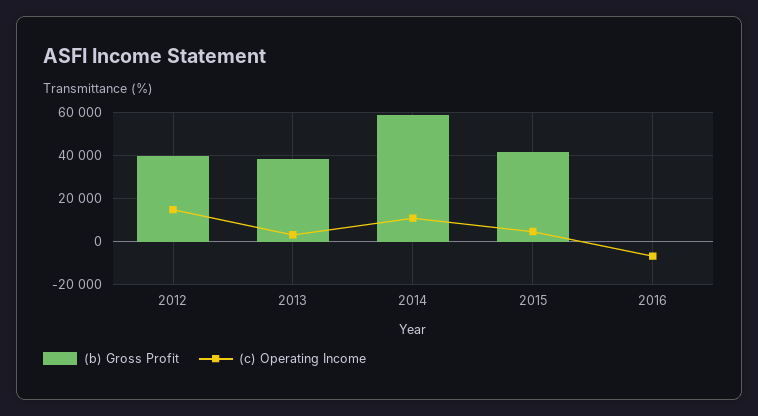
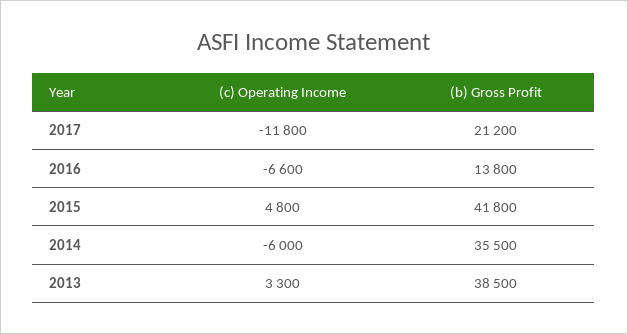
(b) Gross Profit, 2012: 40000 -> none
(c) Operating Income, 2012: 15000 -> none
(b) Gross Profit, 2014: 60000 -> 35500
(c) Operating Income, 2014: 10000 -> -6000
(b) Gross Profit, 2016: 0 -> 13800
(c) Operating Income, 2017: none -> -11800
(b) Gross Profit, 2017: none -> 21200

